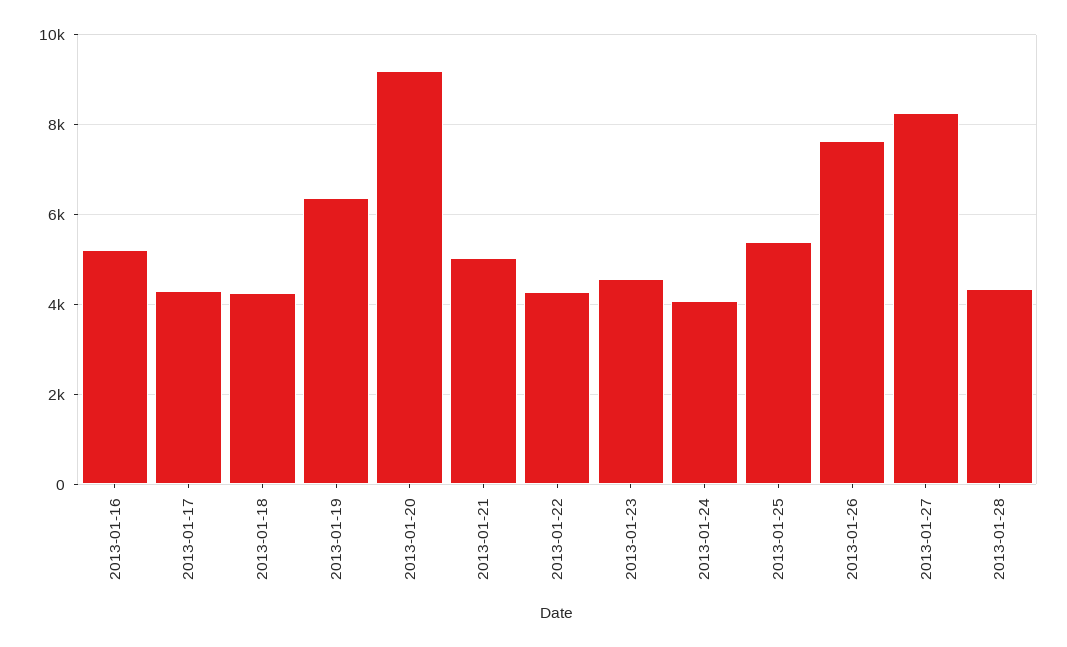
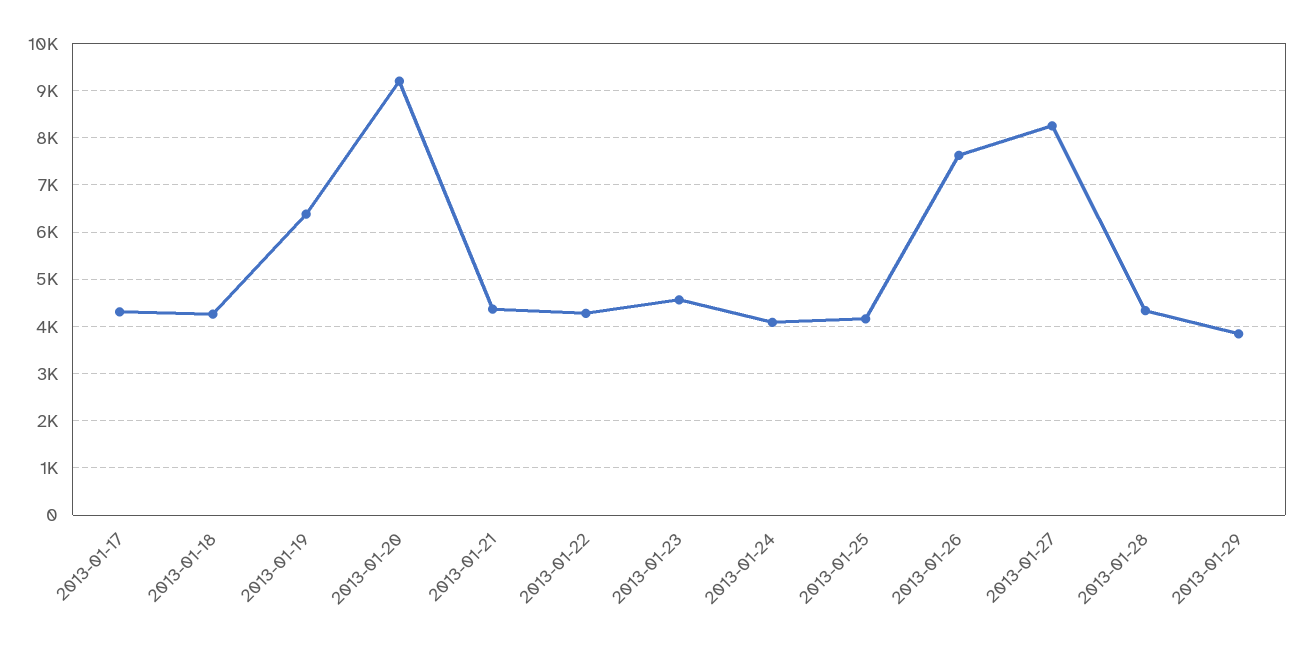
2013-01-16: 5200 -> none
2013-01-21: 5000 -> 4400
2013-01-25: 5400 -> 4200
2013-01-29: none -> 3800

